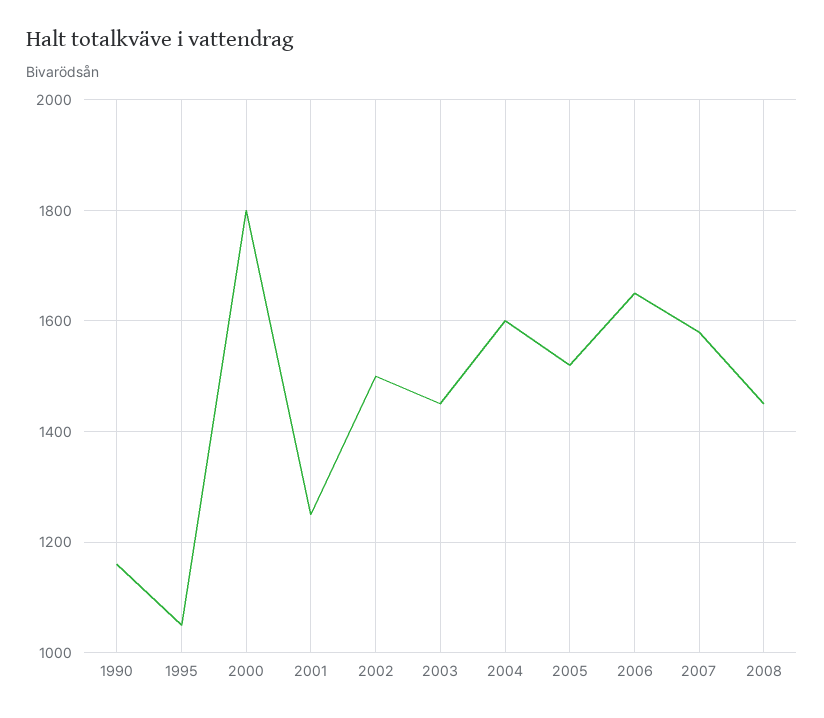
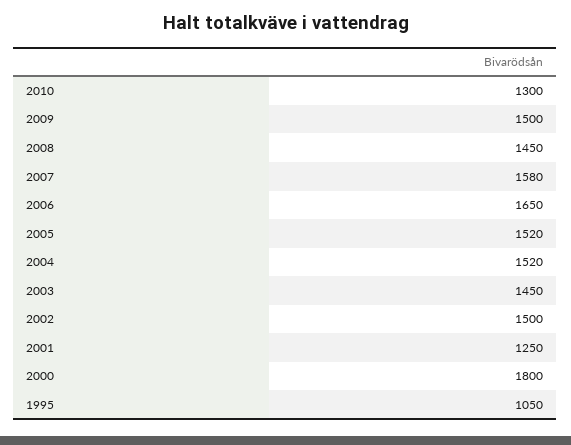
1990: 1160 -> none
2004: 1600 -> 1520
2010: none -> 1300
2009: none -> 1500

